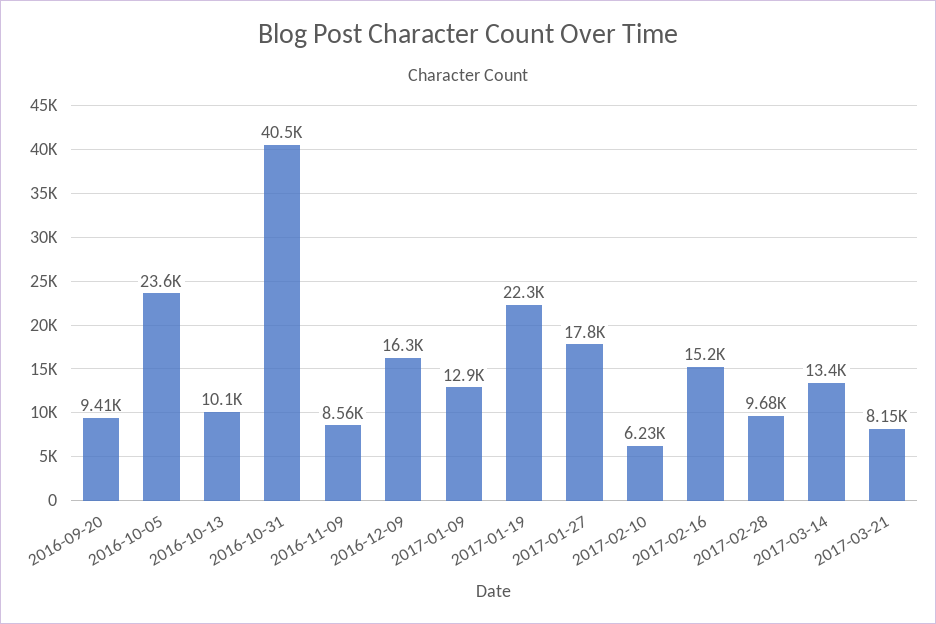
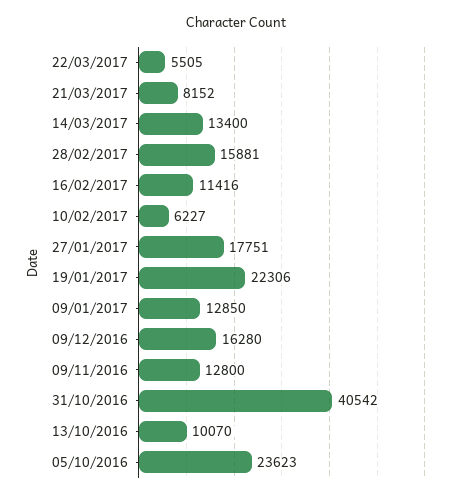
2016-09-20: 9410 -> none
2016-11-09: 8560 -> 12800
2017-02-16: 15200 -> 11416
2017-02-28: 9680 -> 15881
22/03/2017: none -> 5505

